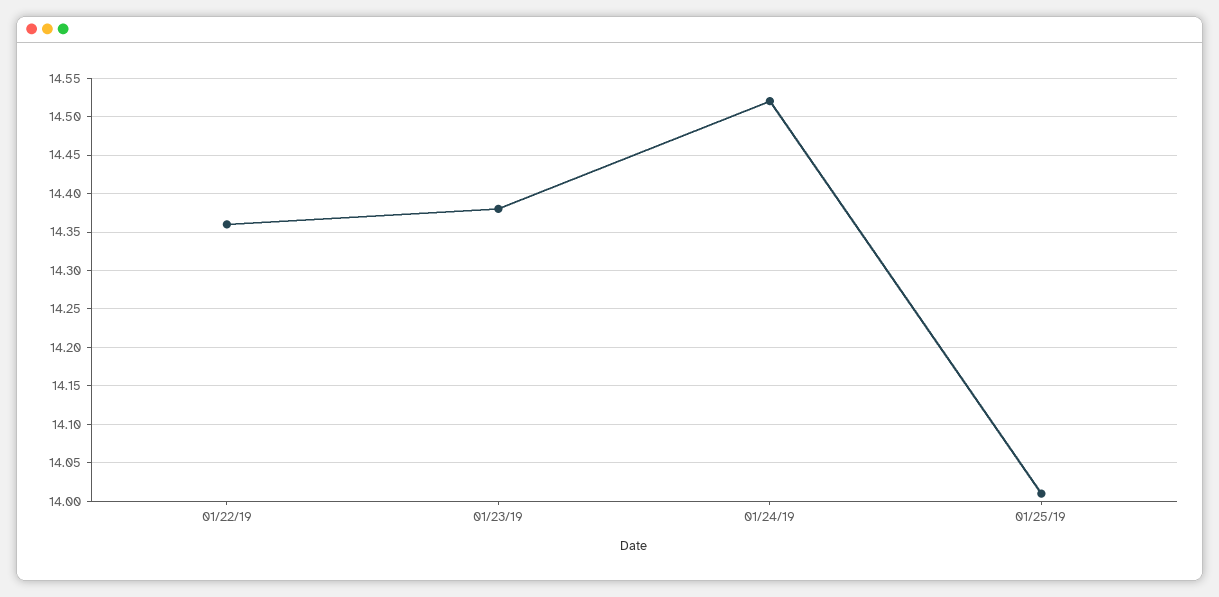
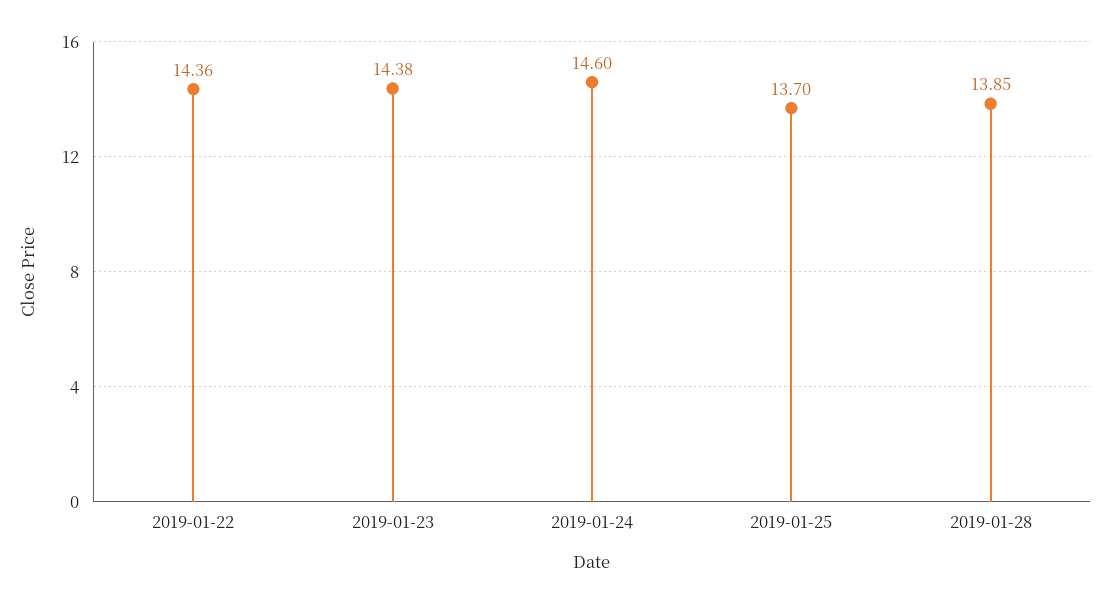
01/24/19: 14.52 -> 14.6
01/25/19: 14.01 -> 13.7
2019-01-28: none -> 13.85

